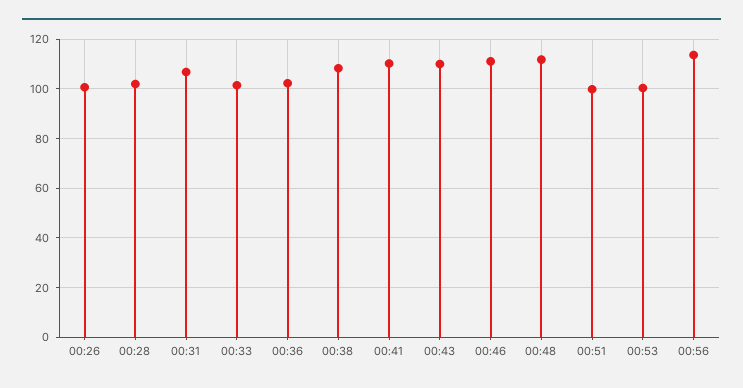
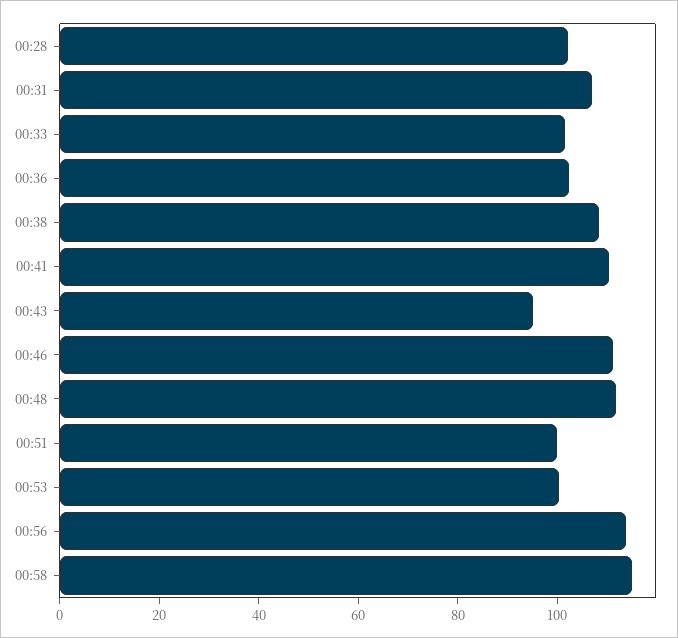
00:26: 100 -> none
00:43: 110 -> 95
00:58: none -> 115

